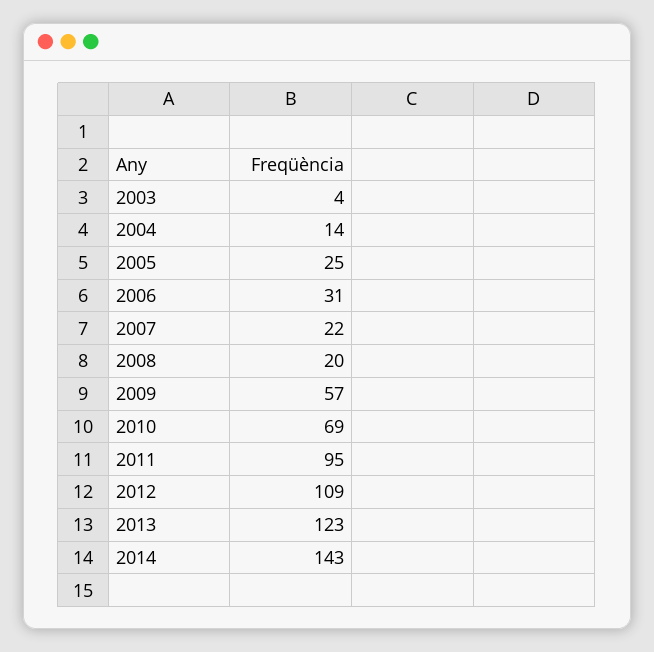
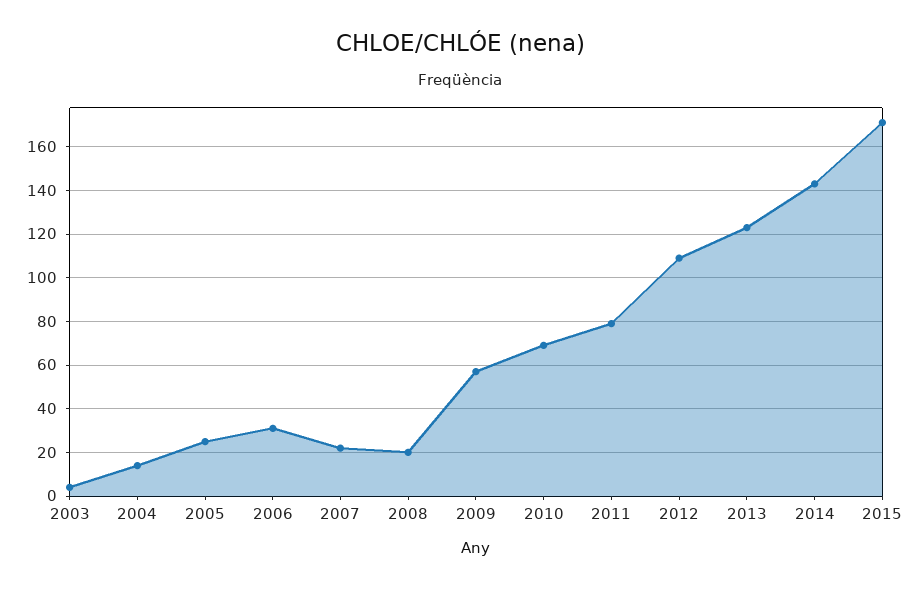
2011: 95 -> 80
2015: none -> 170

